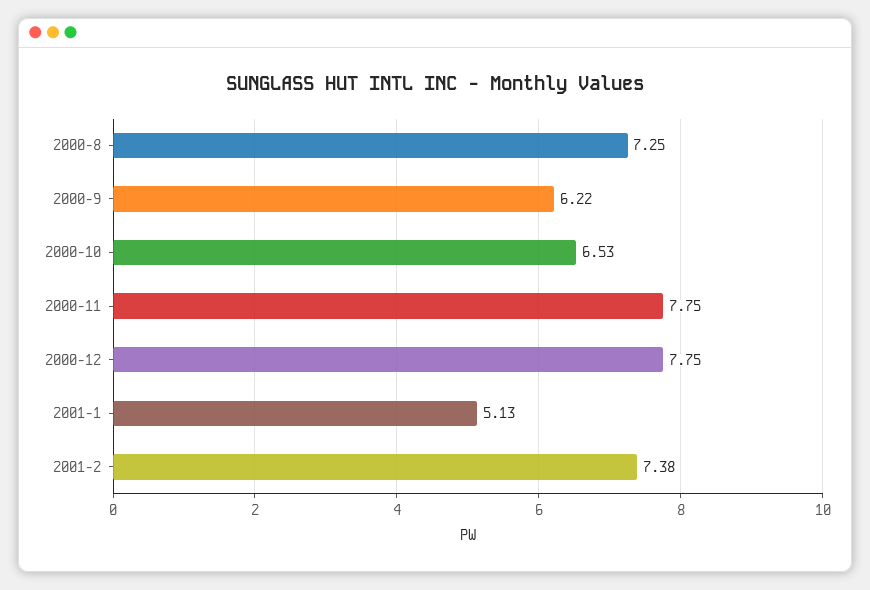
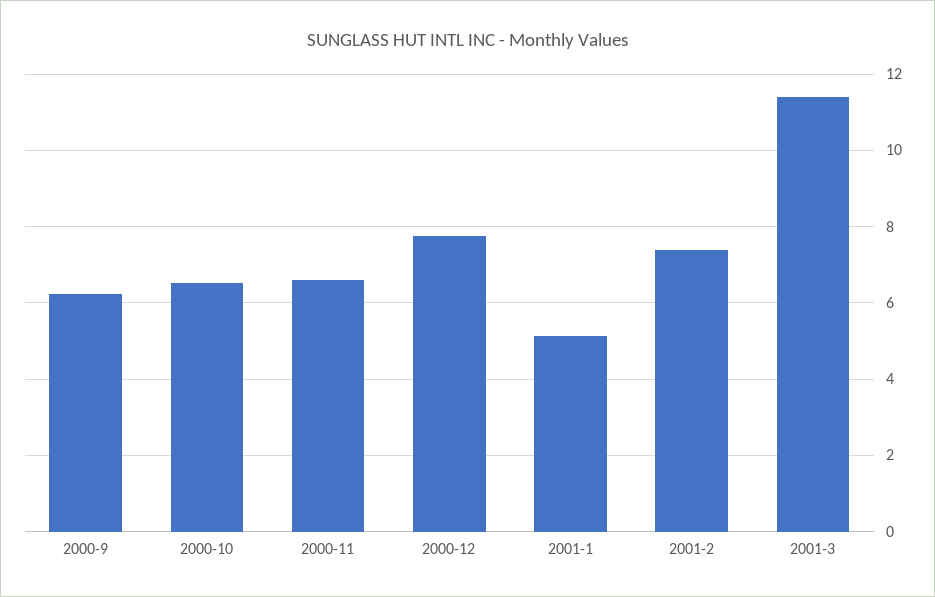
2000-8: 7.25 -> none
2000-11: 7.75 -> 6.6
2001-3: none -> 11.4

